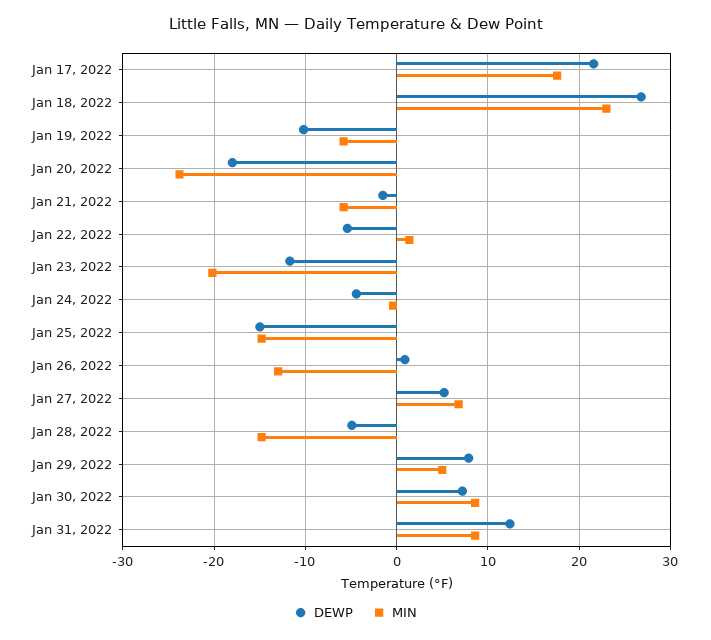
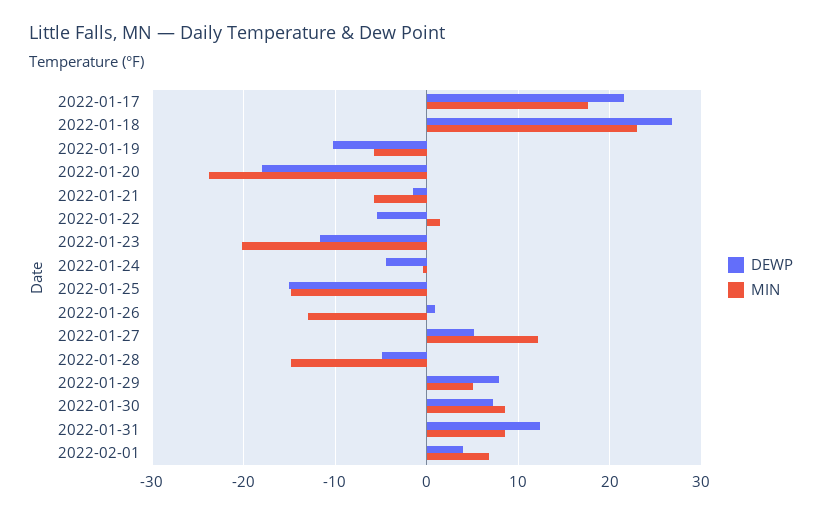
MIN, Jan 27, 2022: 7 -> 12
DEWP, 2022-02-01: none -> 4
MIN, 2022-02-01: none -> 7

